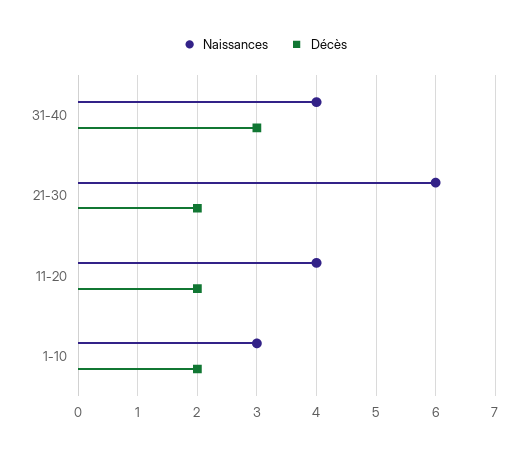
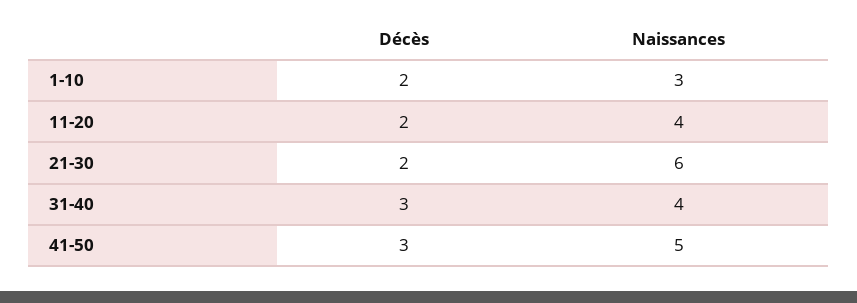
Décès, 41-50: none -> 3
Naissances, 41-50: none -> 5

